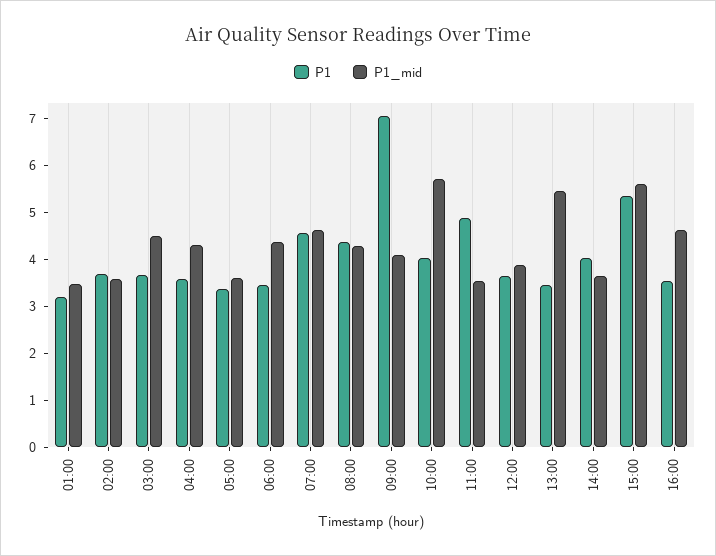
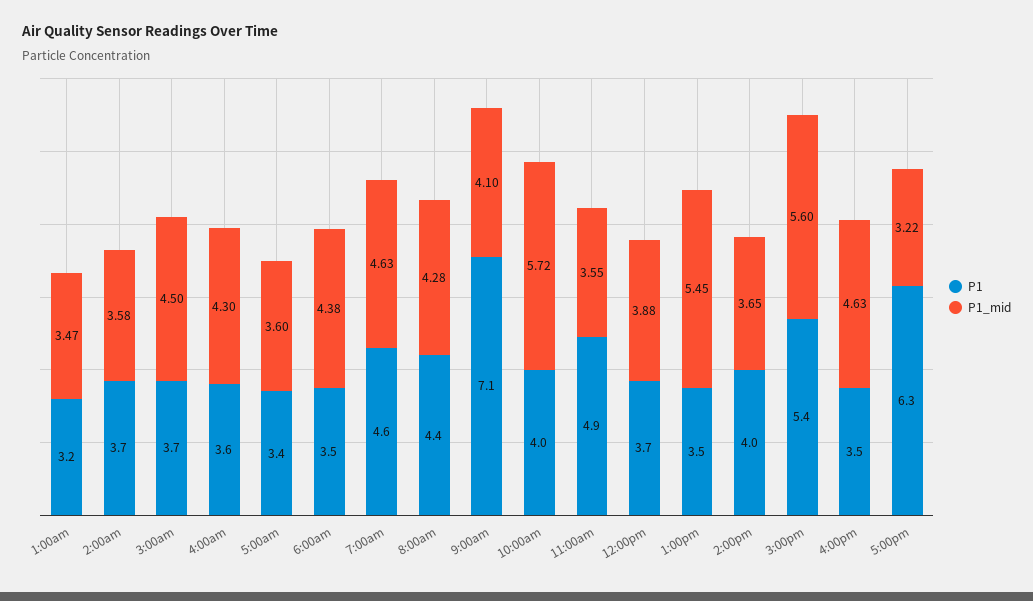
P1, 5:00pm: none -> 6.3
P1_mid, 5:00pm: none -> 3.22

